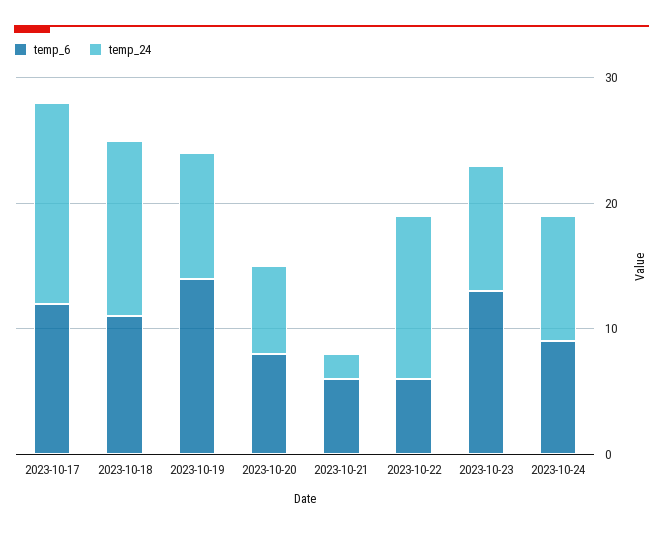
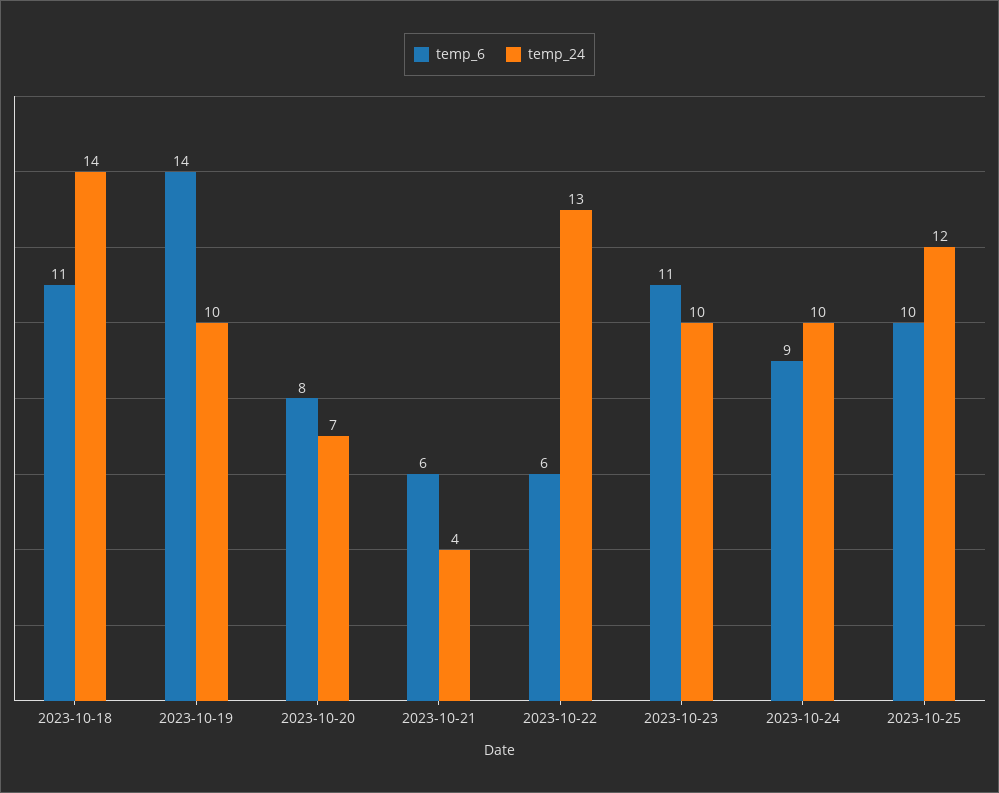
temp_6, 2023-10-17: 12 -> none
temp_24, 2023-10-17: 16 -> none
temp_24, 2023-10-21: 2 -> 4
temp_6, 2023-10-23: 13 -> 11
temp_6, 2023-10-25: none -> 10
temp_24, 2023-10-25: none -> 12

